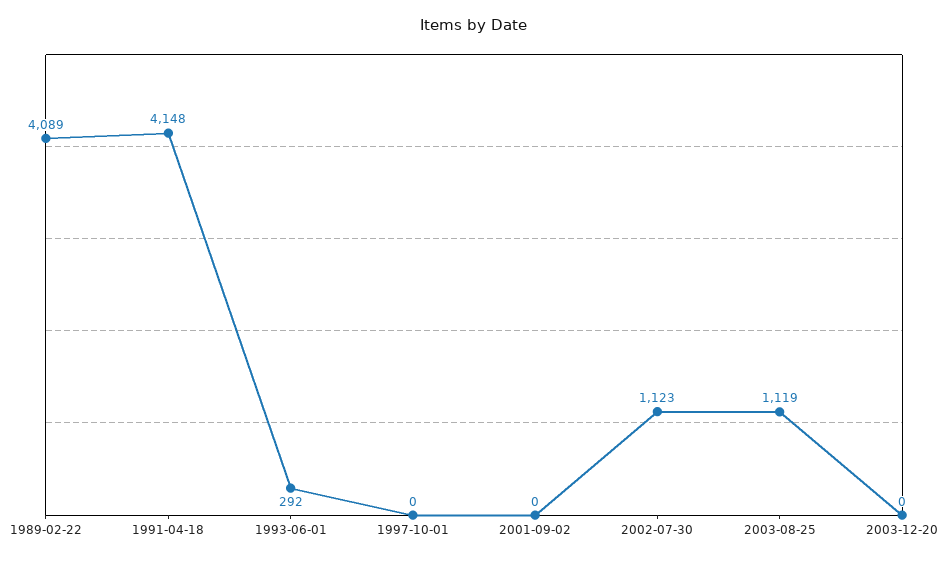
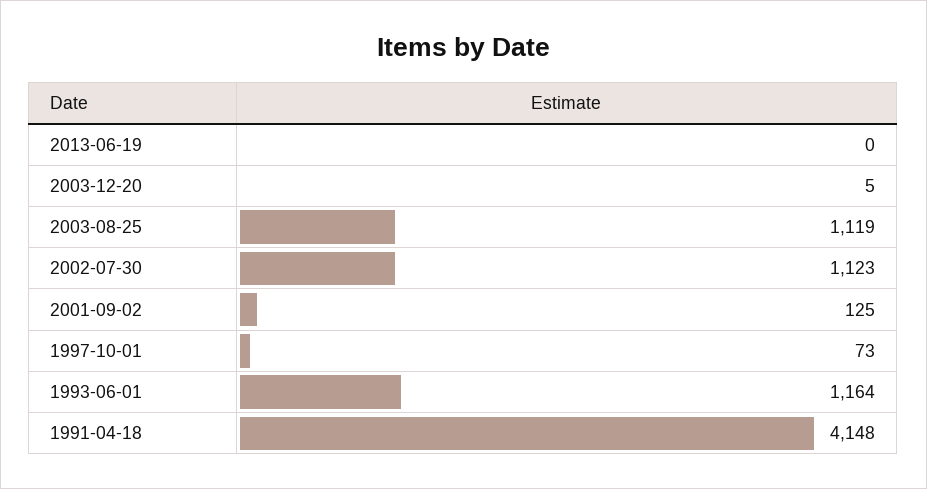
1989-02-22: 4089 -> none
1993-06-01: 292 -> 1164
1997-10-01: 0 -> 73
2001-09-02: 0 -> 125
2003-12-20: 0 -> 5
2013-06-19: none -> 0

